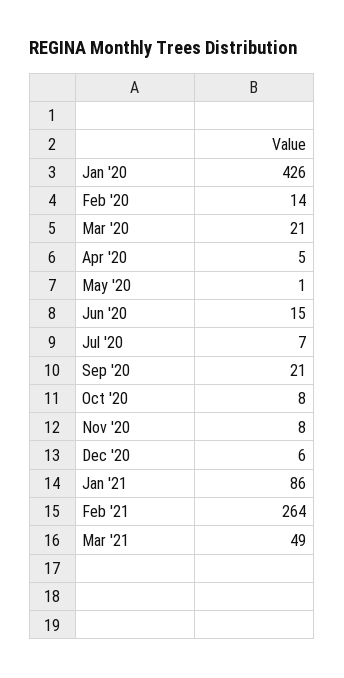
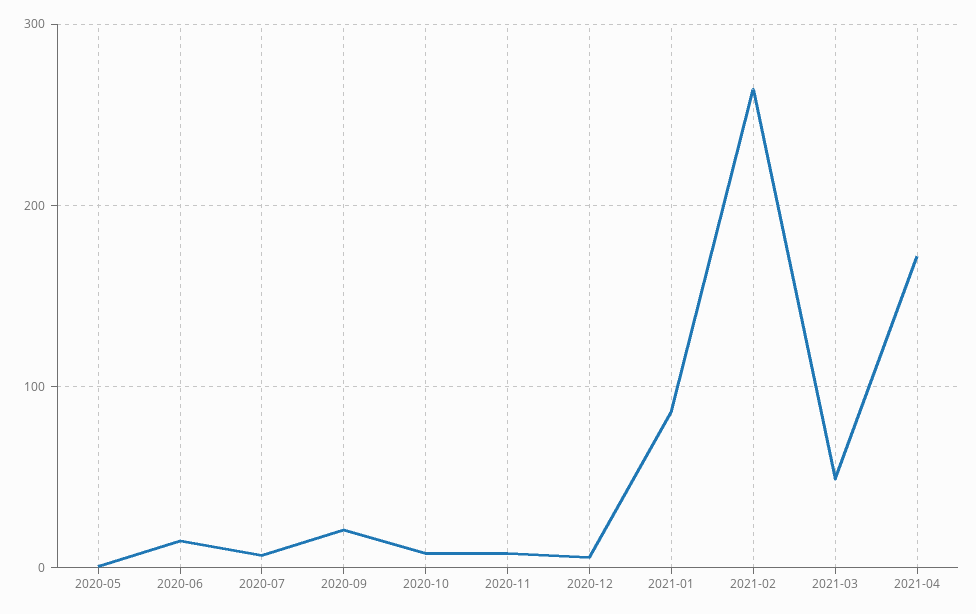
Jan '20: 426 -> none
Feb '20: 14 -> none
Mar '20: 21 -> none
Apr '20: 5 -> none
2021-04: none -> 170

